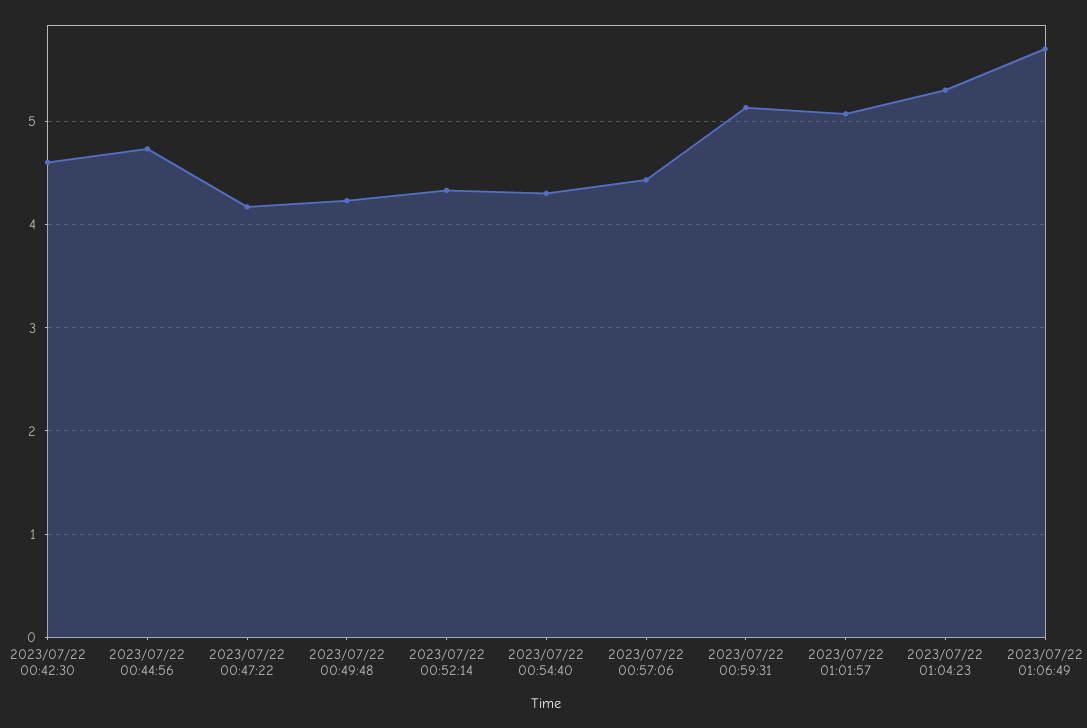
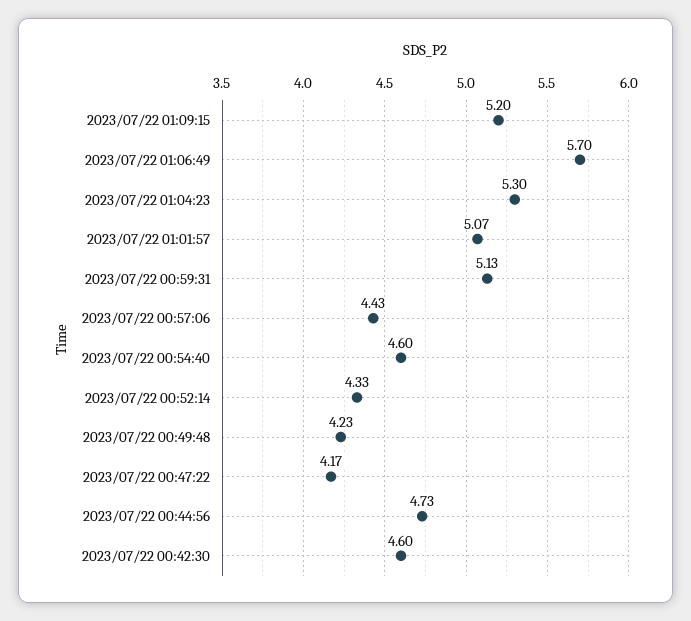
2023/07/22 00:54:40: 4.3 -> 4.6
2023/07/22 01:09:15: none -> 5.2

